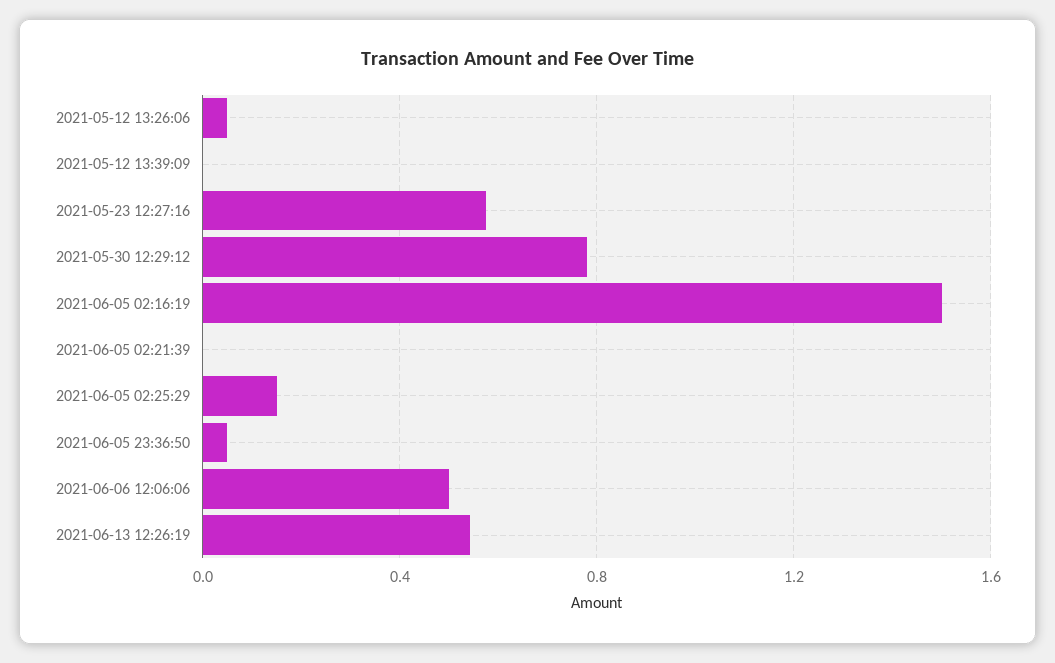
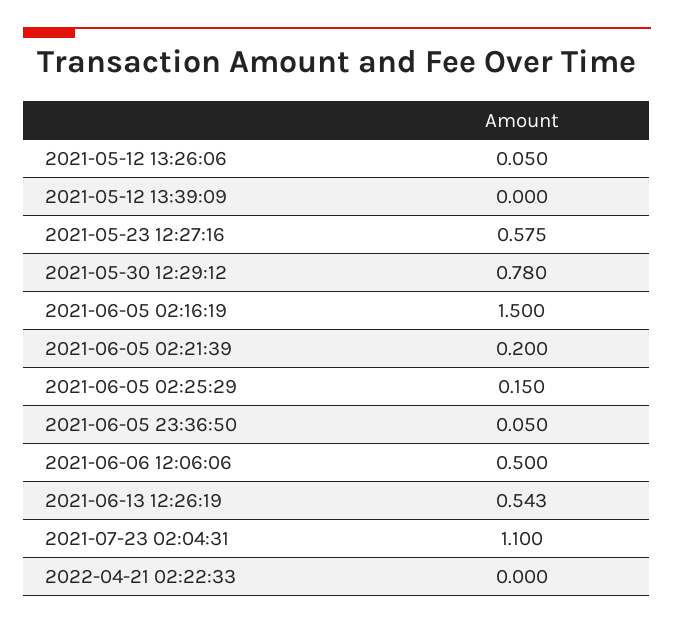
2021-06-05 02:21:39: 0 -> 0.2
2021-07-23 02:04:31: none -> 1.1
2022-04-21 02:22:33: none -> 0

